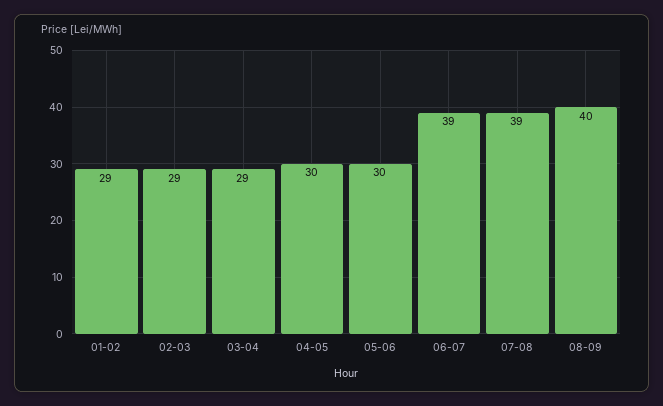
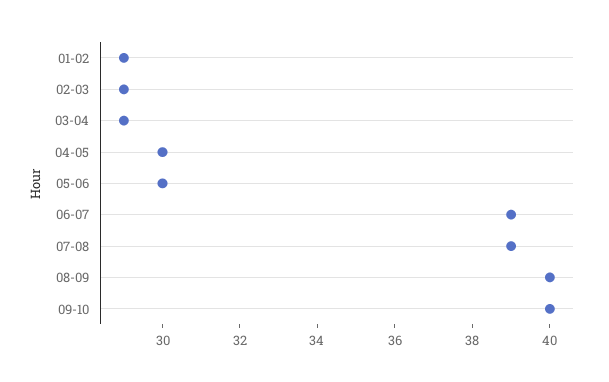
09-10: none -> 40

